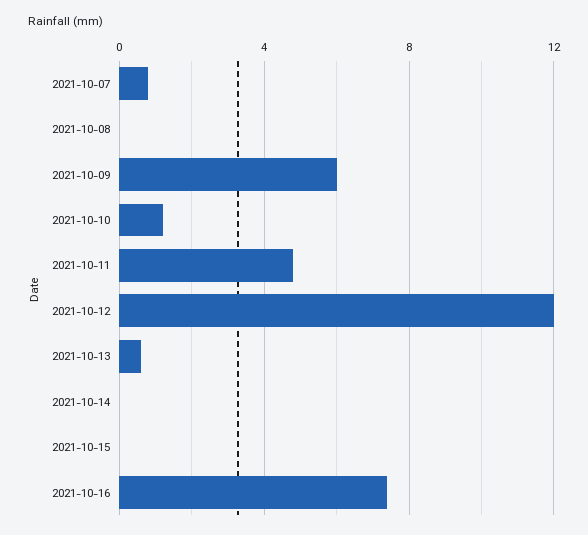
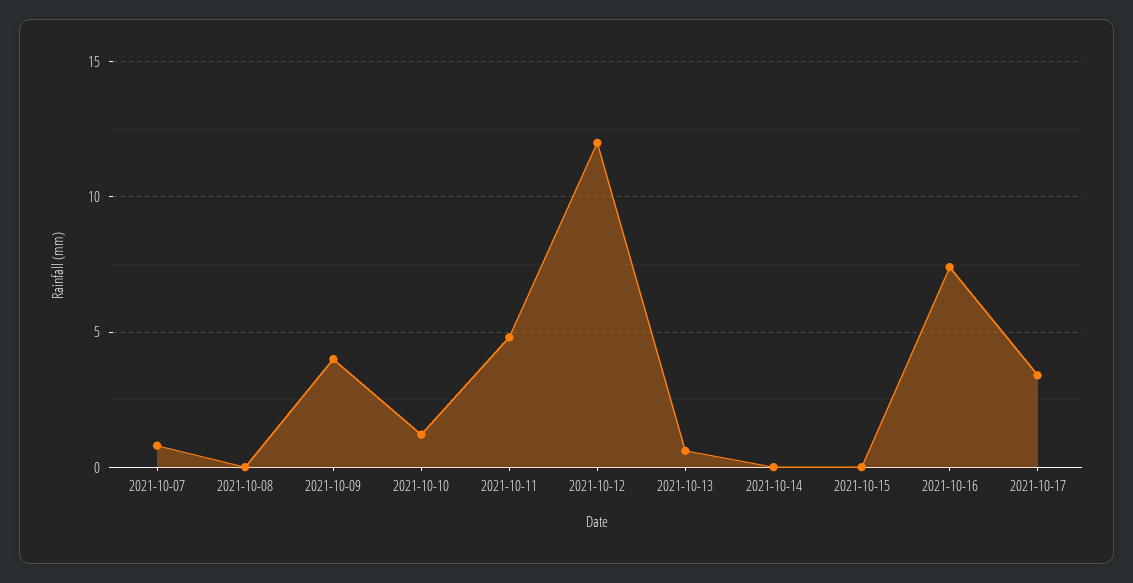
2021-10-09: 6 -> 4
2021-10-17: none -> 3.5

